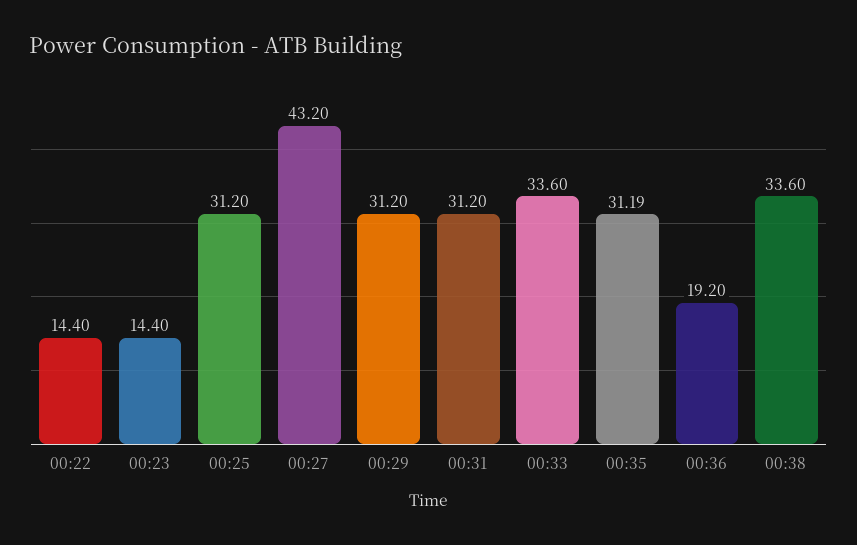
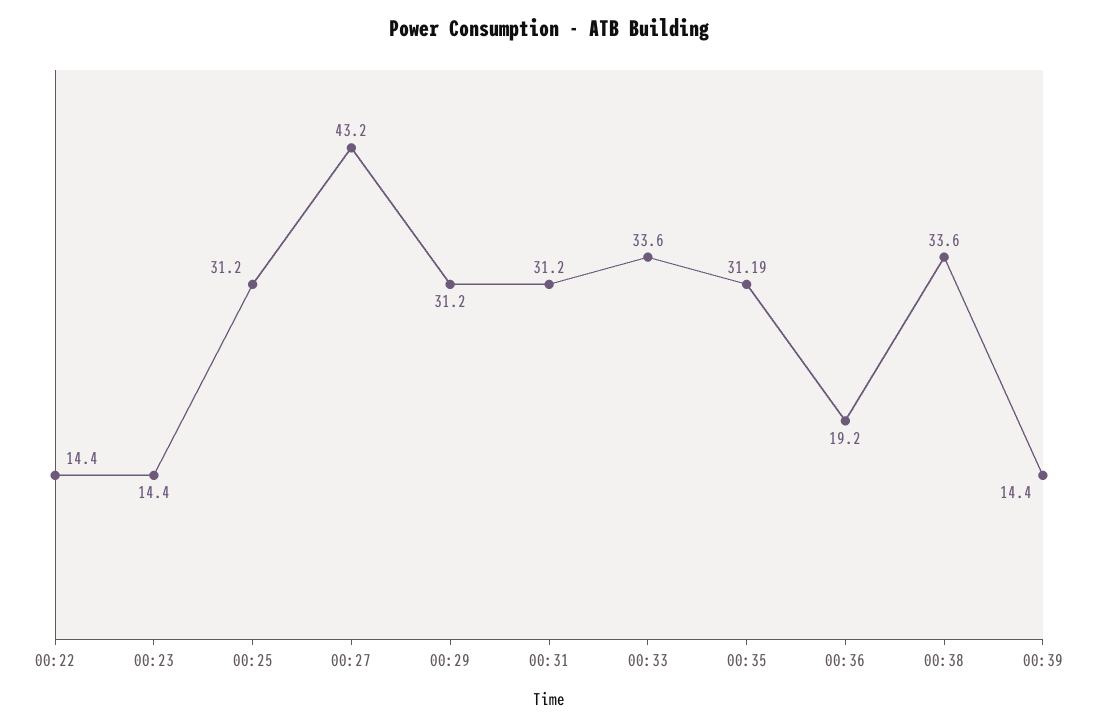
00:39: none -> 14.4

